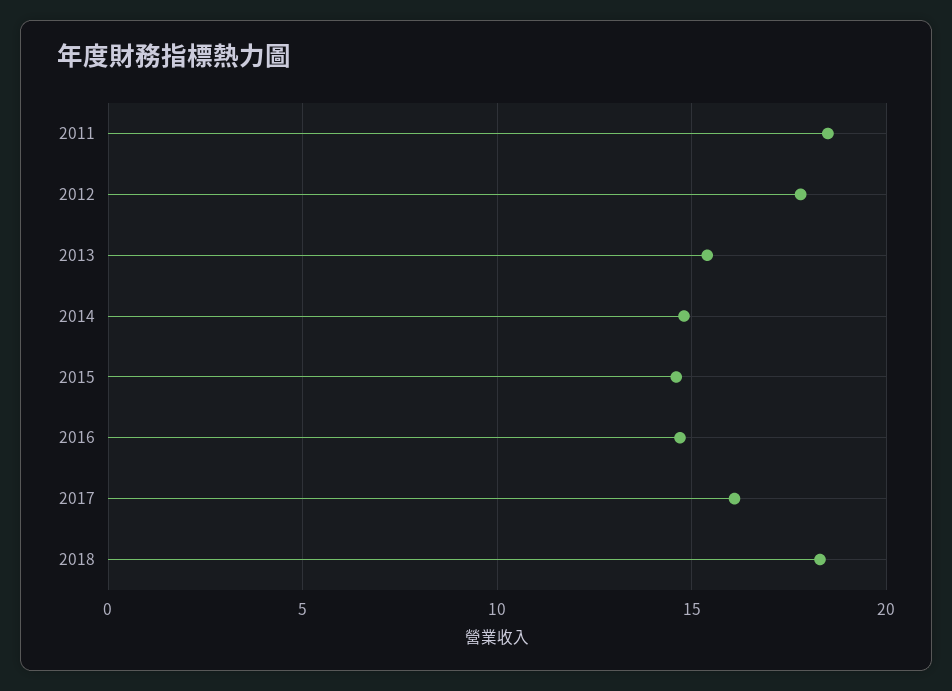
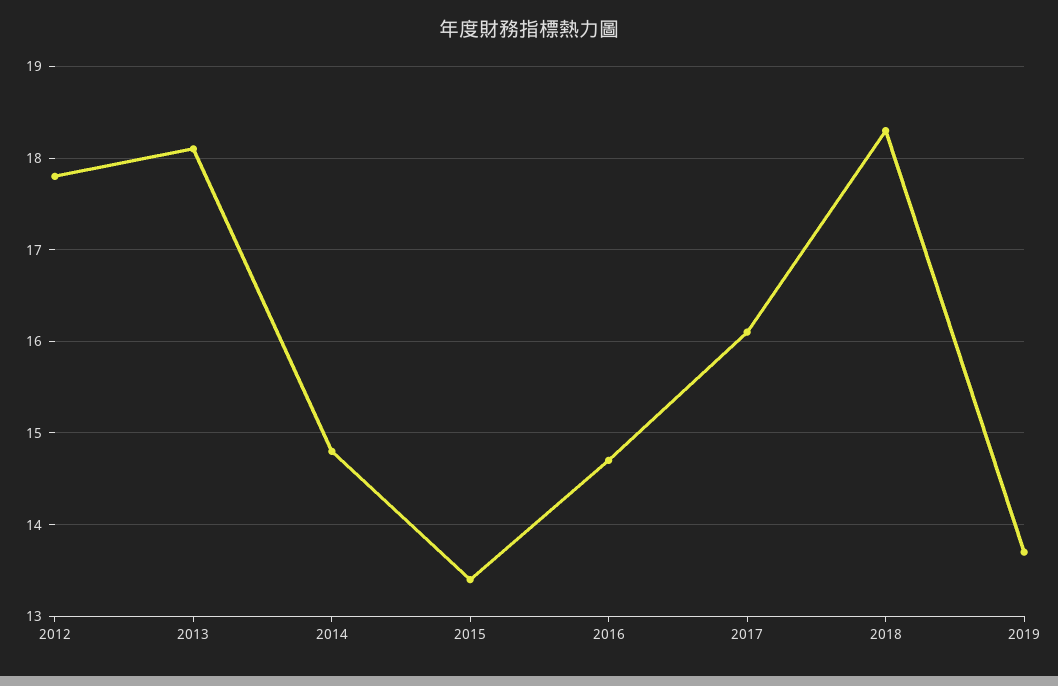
2011: 18.5 -> none
2013: 15.5 -> 18.1
2015: 14.5 -> 13.4
2019: none -> 13.7

